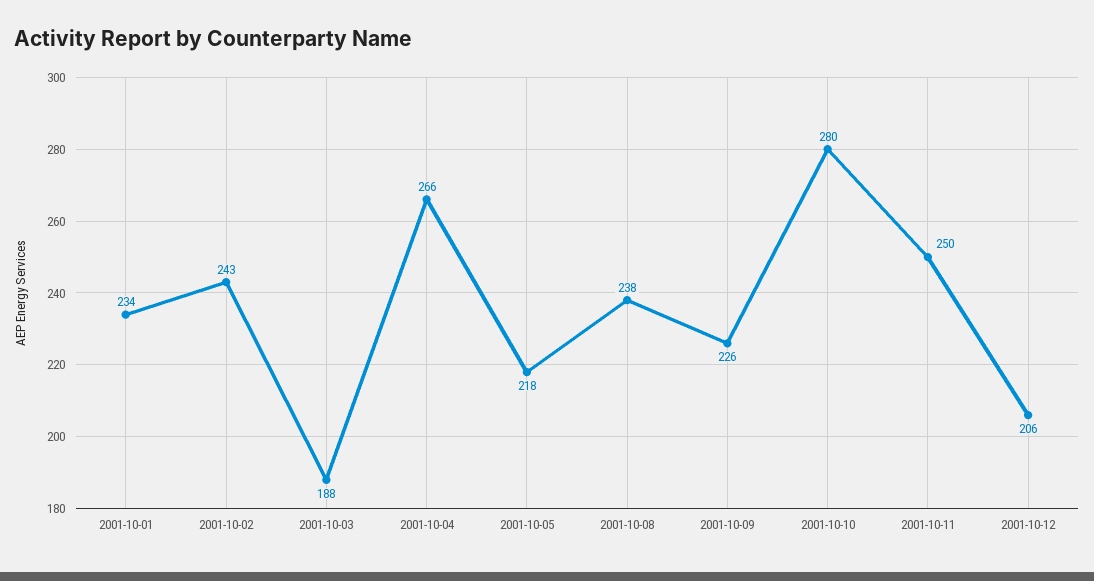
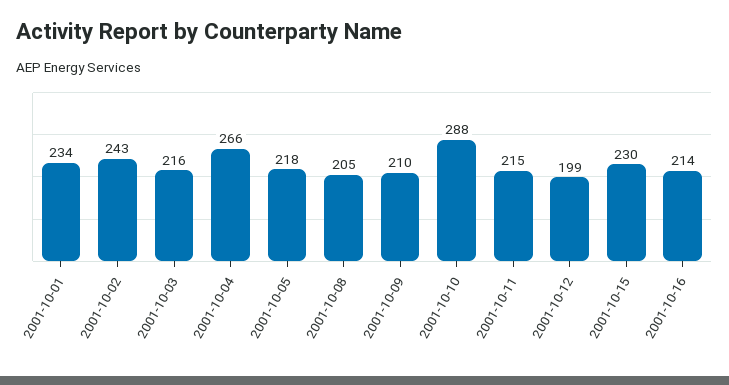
2001-10-03: 188 -> 216
2001-10-08: 238 -> 205
2001-10-09: 226 -> 210
2001-10-10: 280 -> 288
2001-10-11: 250 -> 215
2001-10-12: 206 -> 199
2001-10-15: none -> 230
2001-10-16: none -> 214

